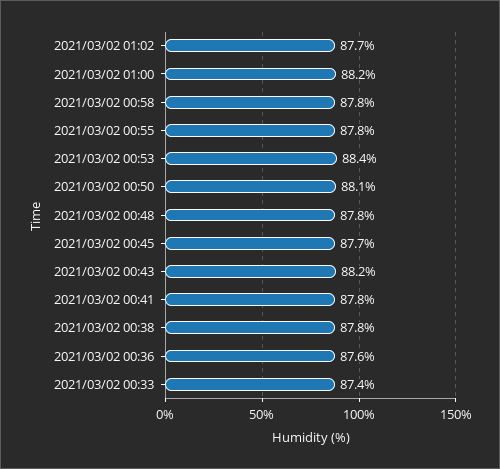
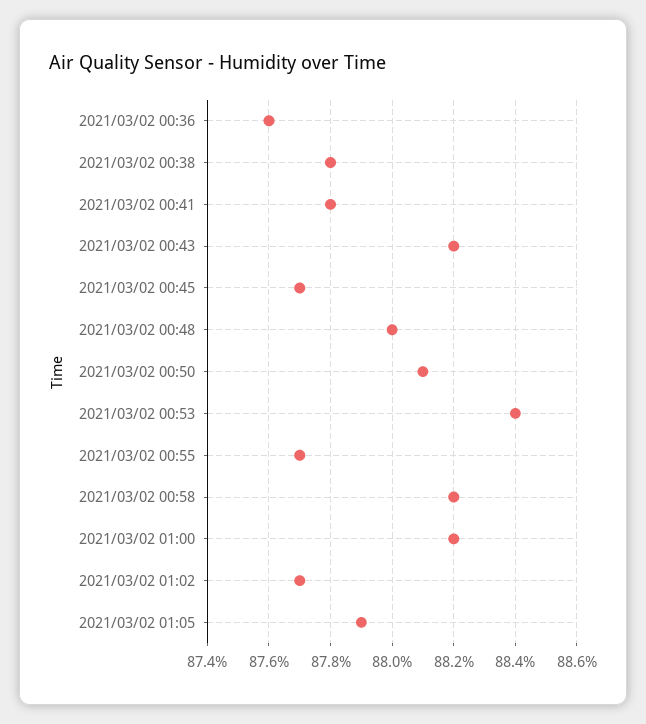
2021/03/02 00:58: 87.8 -> 88.2
2021/03/02 00:55: 87.8 -> 87.7
2021/03/02 00:48: 87.8 -> 88
2021/03/02 00:33: 87.4 -> none
2021/03/02 01:05: none -> 87.9

